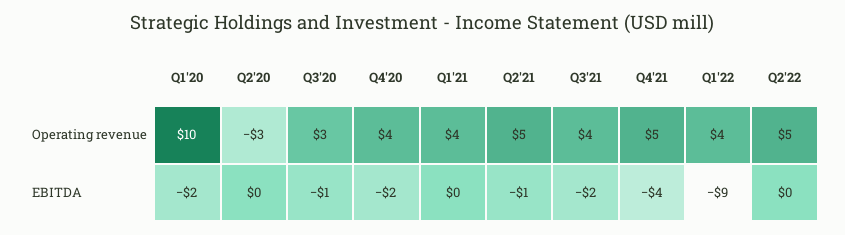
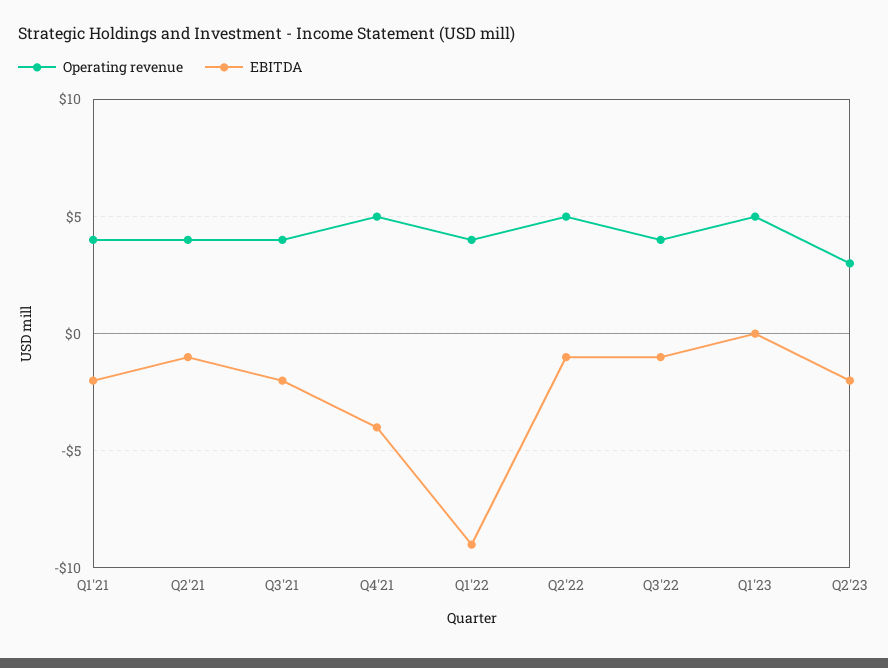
Operating revenue, Q1'20: 10 -> none
Operating revenue, Q2'20: -3 -> none
Operating revenue, Q3'20: 3 -> none
Operating revenue, Q4'20: 4 -> none
Operating revenue, Q2'21: 5 -> 4
EBITDA, Q1'20: -2 -> none
EBITDA, Q2'20: 0 -> none
EBITDA, Q3'20: -1 -> none
EBITDA, Q4'20: -2 -> none
EBITDA, Q1'21: 0 -> -2
EBITDA, Q2'22: 0 -> -1
Operating revenue, Q3'22: none -> 4
EBITDA, Q3'22: none -> -1
Operating revenue, Q1'23: none -> 5
EBITDA, Q1'23: none -> 0
Operating revenue, Q2'23: none -> 3
EBITDA, Q2'23: none -> -2

